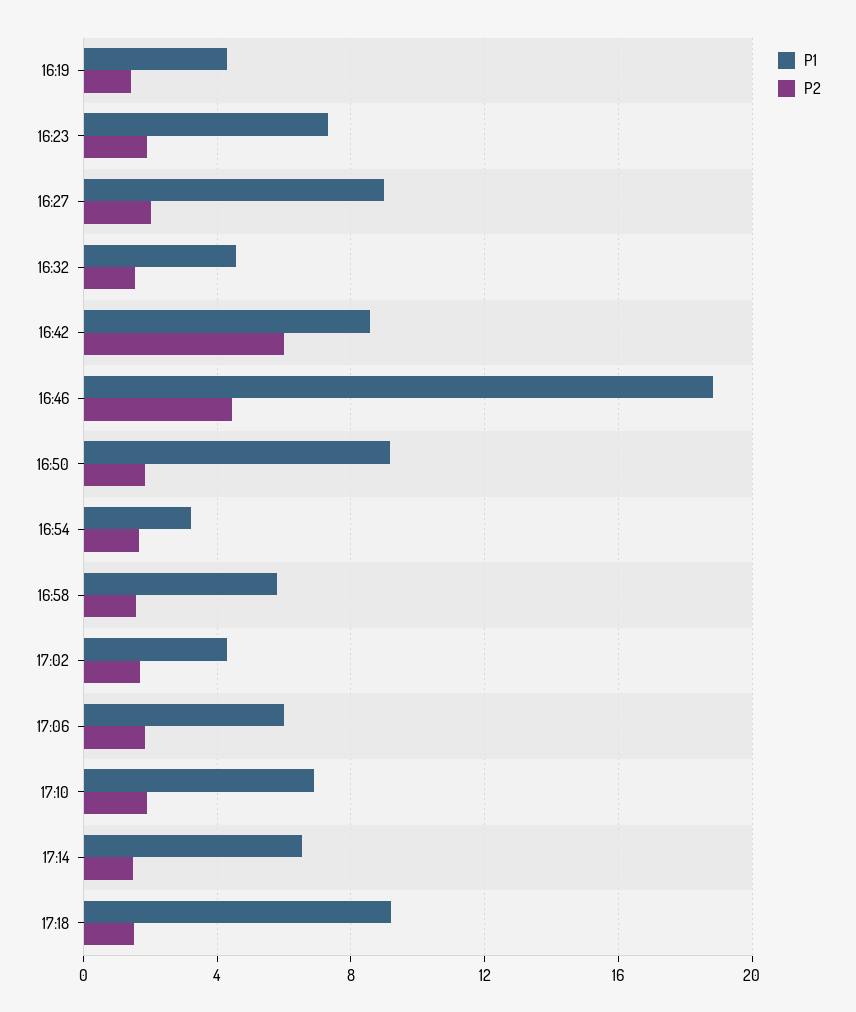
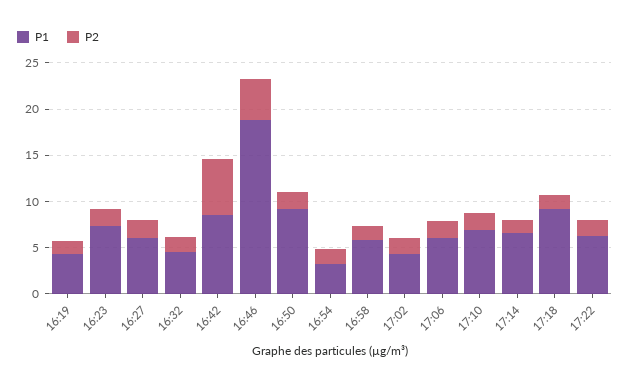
P1, 16:27: 9 -> 6
P1, 17:22: none -> 6
P2, 17:22: none -> 2

